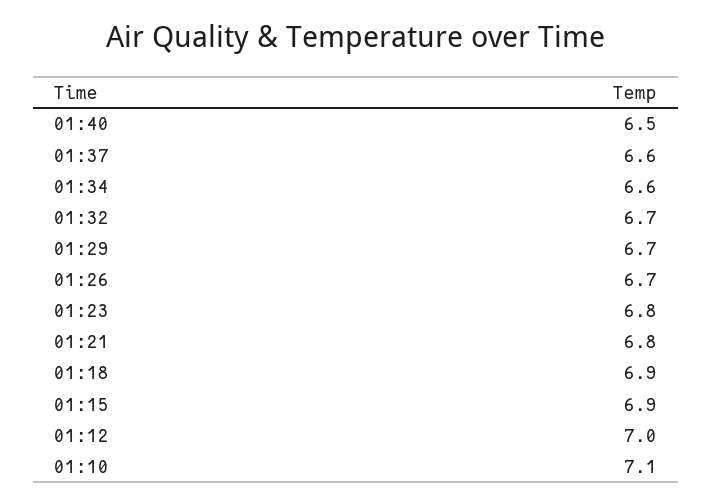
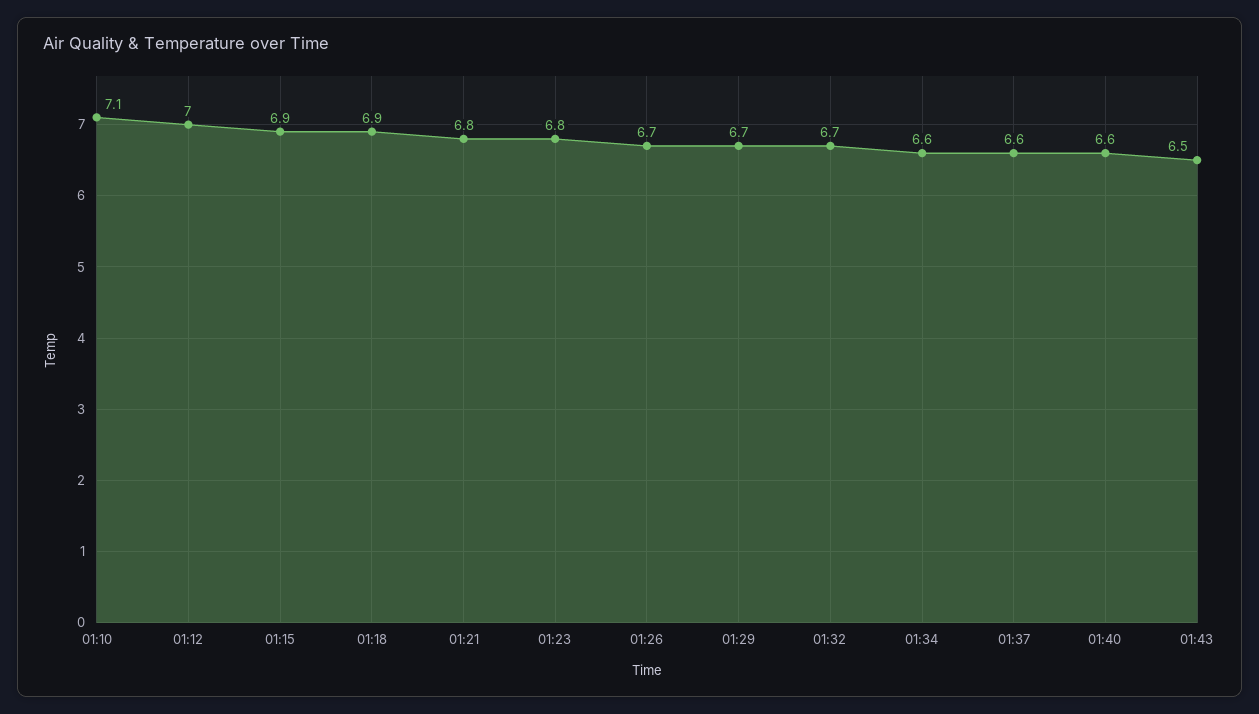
01:40: 6.5 -> 6.6
01:43: none -> 6.5

